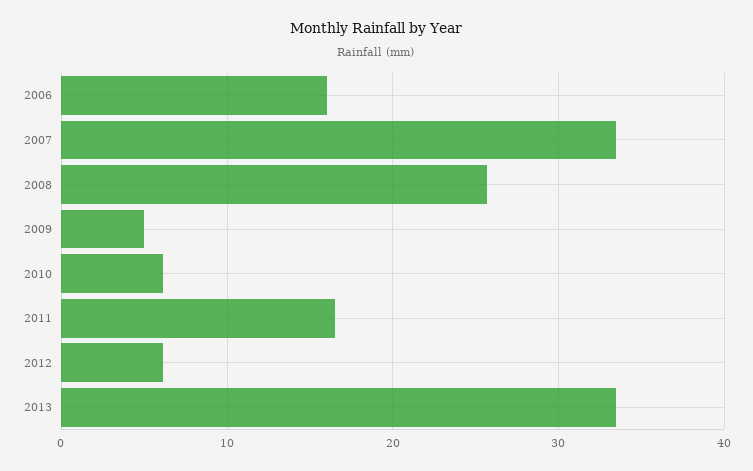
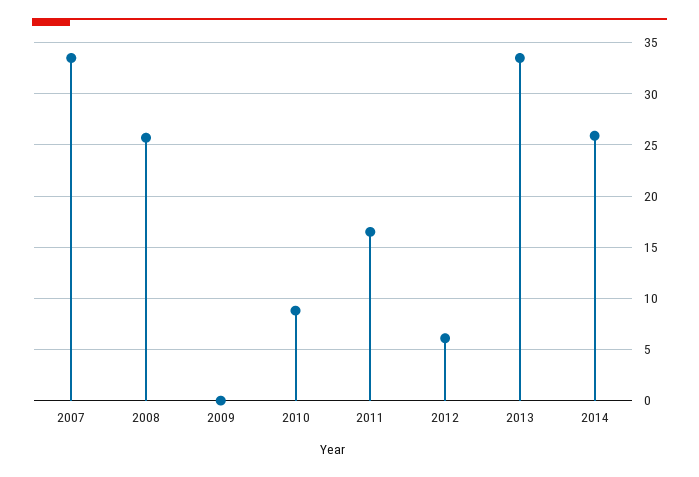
2006: 16 -> none
2009: 5 -> 0
2010: 6 -> 9
2014: none -> 26

